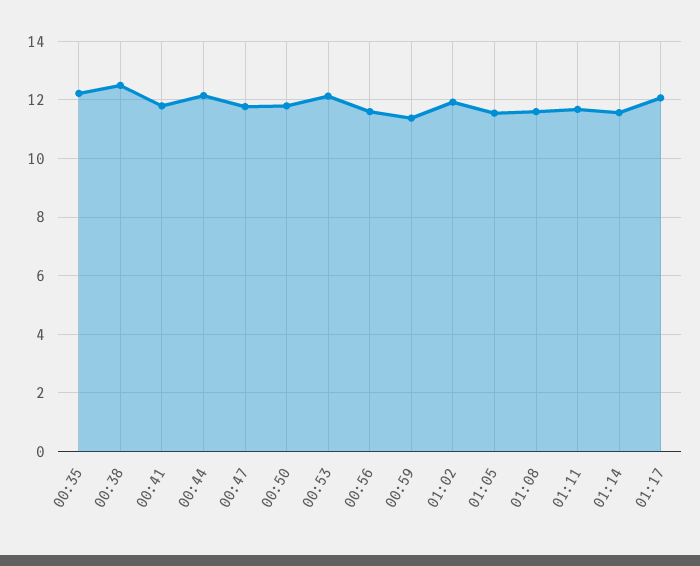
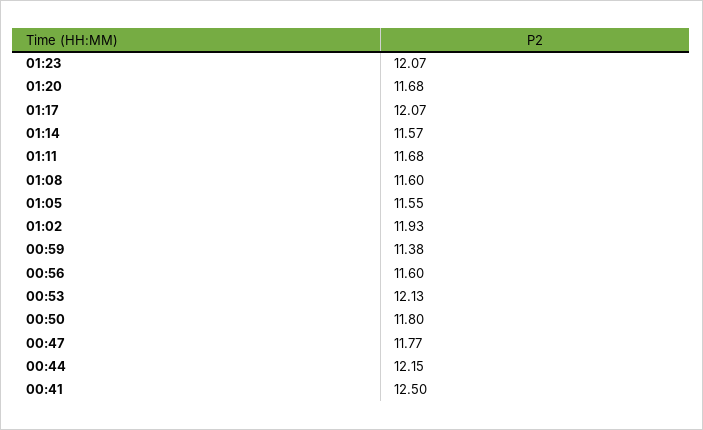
00:35: 12.25 -> none
00:38: 12.5 -> none
00:41: 11.75 -> 12.5
01:23: none -> 12.07
01:20: none -> 11.68

